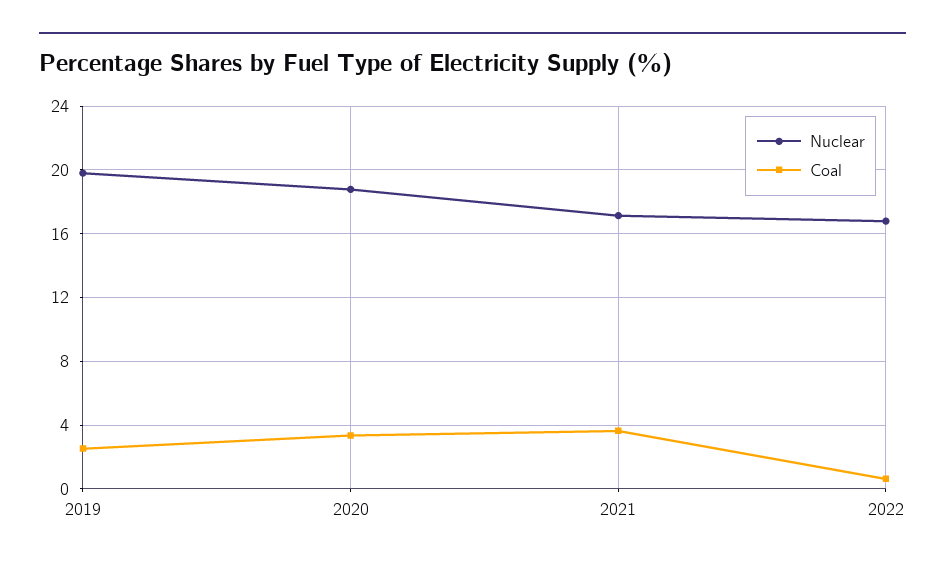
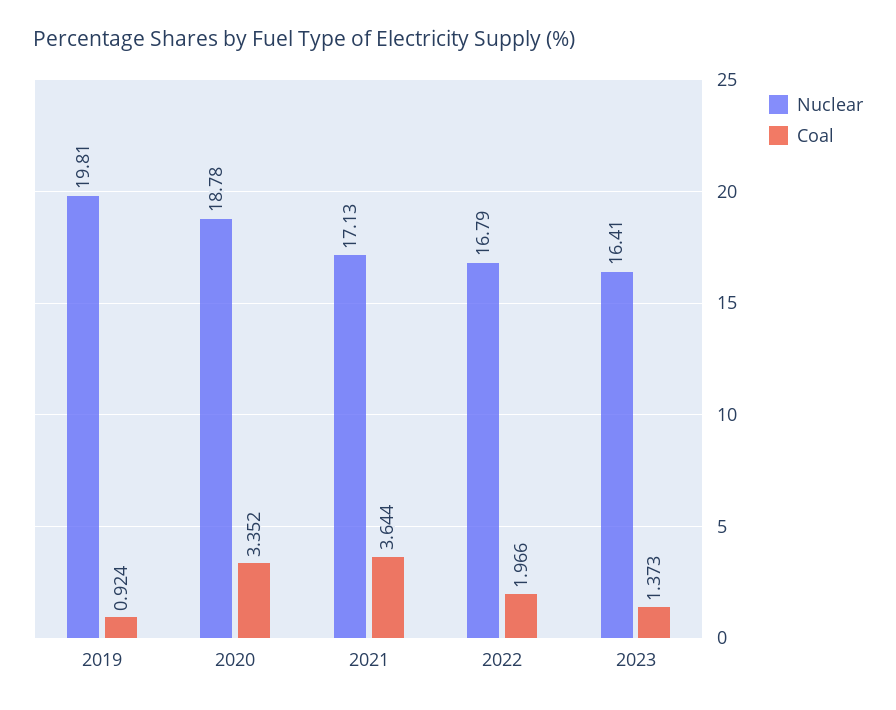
Coal, 2019: 2.5 -> 0.924
Coal, 2022: 0.5 -> 1.966
Nuclear, 2023: none -> 16.41
Coal, 2023: none -> 1.373

